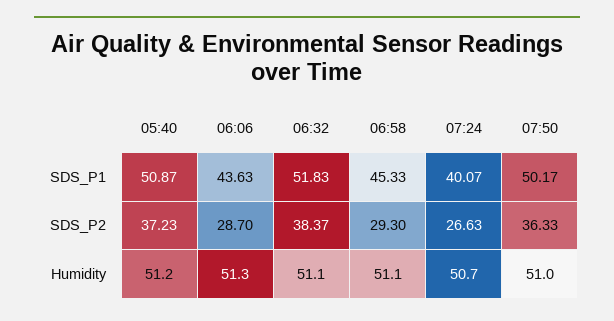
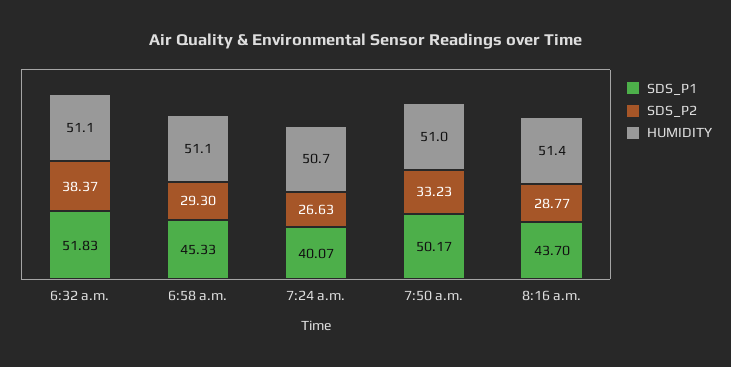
SDS_P1, 05:40: 50.87 -> none
SDS_P1, 06:06: 43.63 -> none
SDS_P2, 05:40: 37.23 -> none
SDS_P2, 06:06: 28.7 -> none
SDS_P2, 07:50: 36.33 -> 33.23
Humidity, 05:40: 51.2 -> none
Humidity, 06:06: 51.3 -> none
SDS_P1, 8:16 a.m.: none -> 43.7
SDS_P2, 8:16 a.m.: none -> 28.77
Humidity, 8:16 a.m.: none -> 51.4

